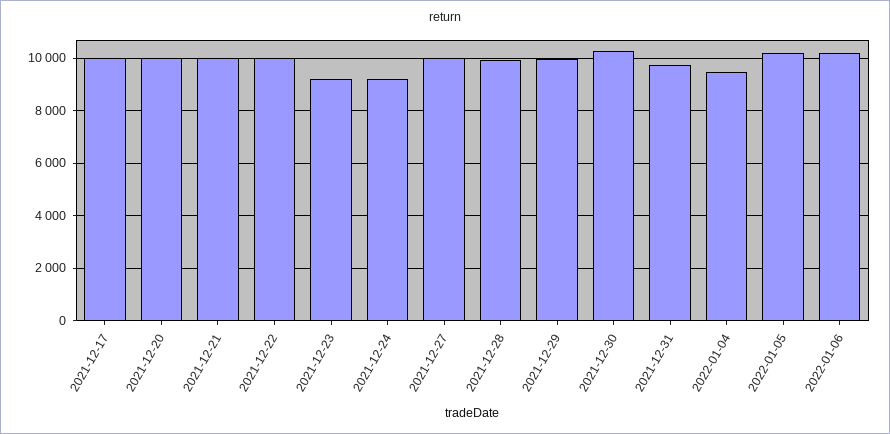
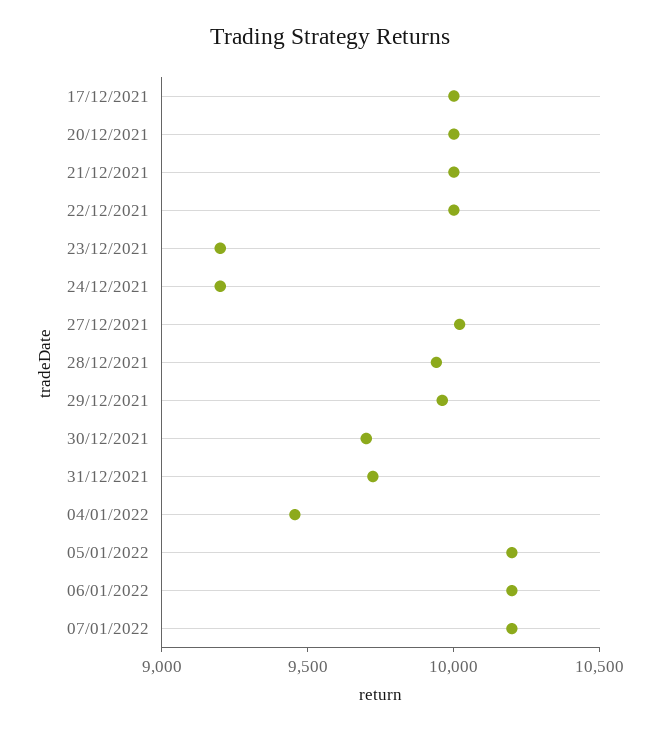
2021-12-30: 10250 -> 9700
07/01/2022: none -> 10200

